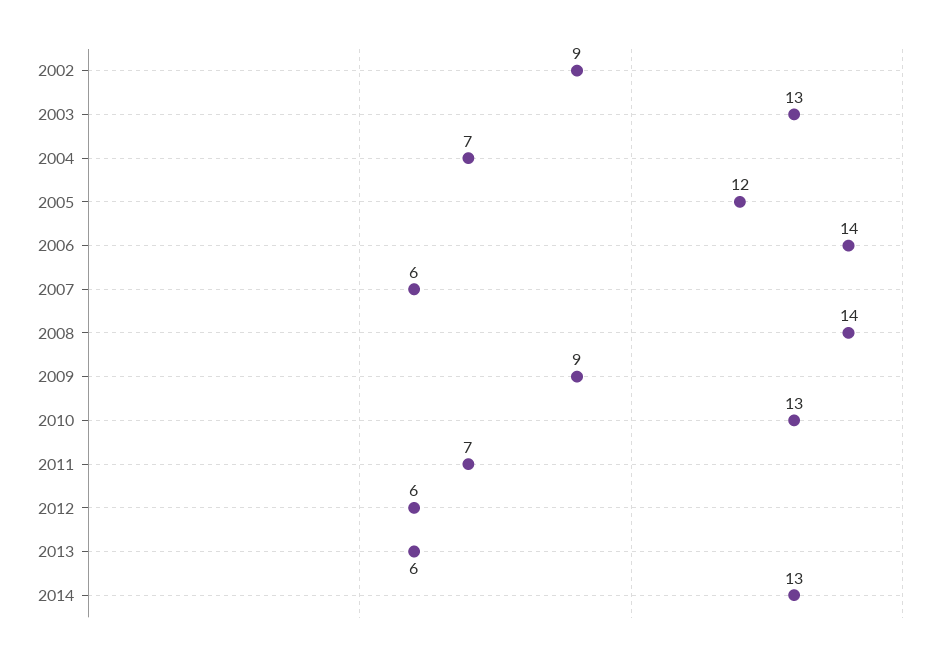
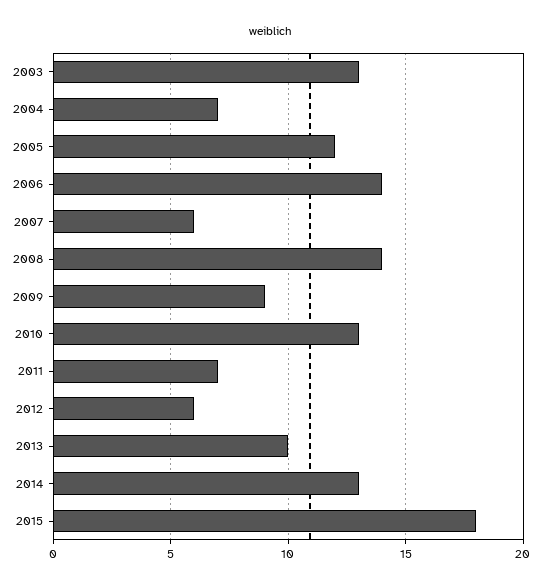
2002: 9 -> none
2013: 6 -> 10
2015: none -> 18

